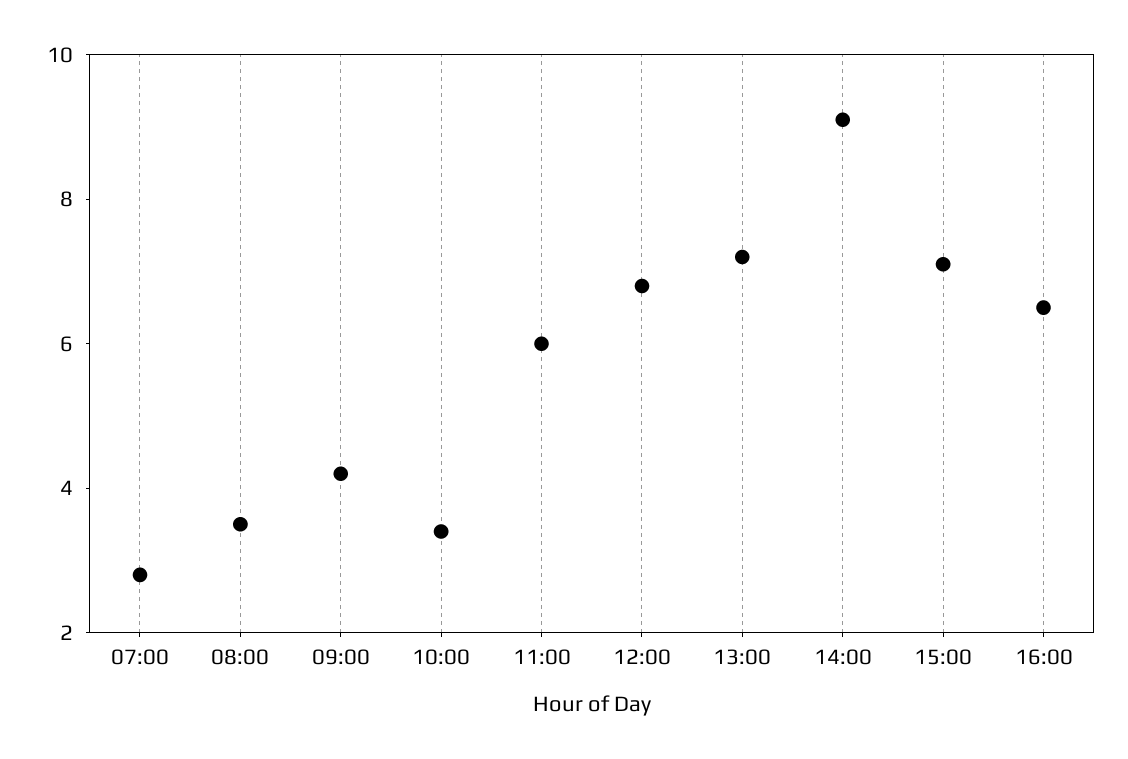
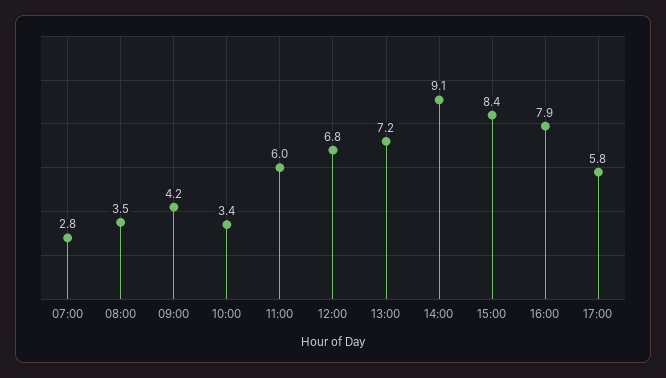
15:00: 7 -> 8.4
16:00: 6.5 -> 7.9
17:00: none -> 5.8

